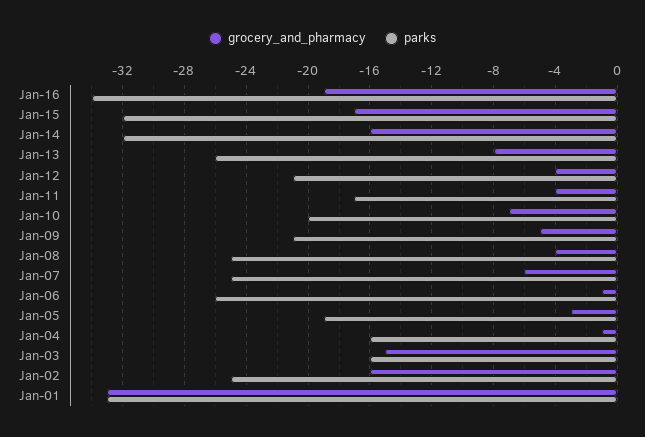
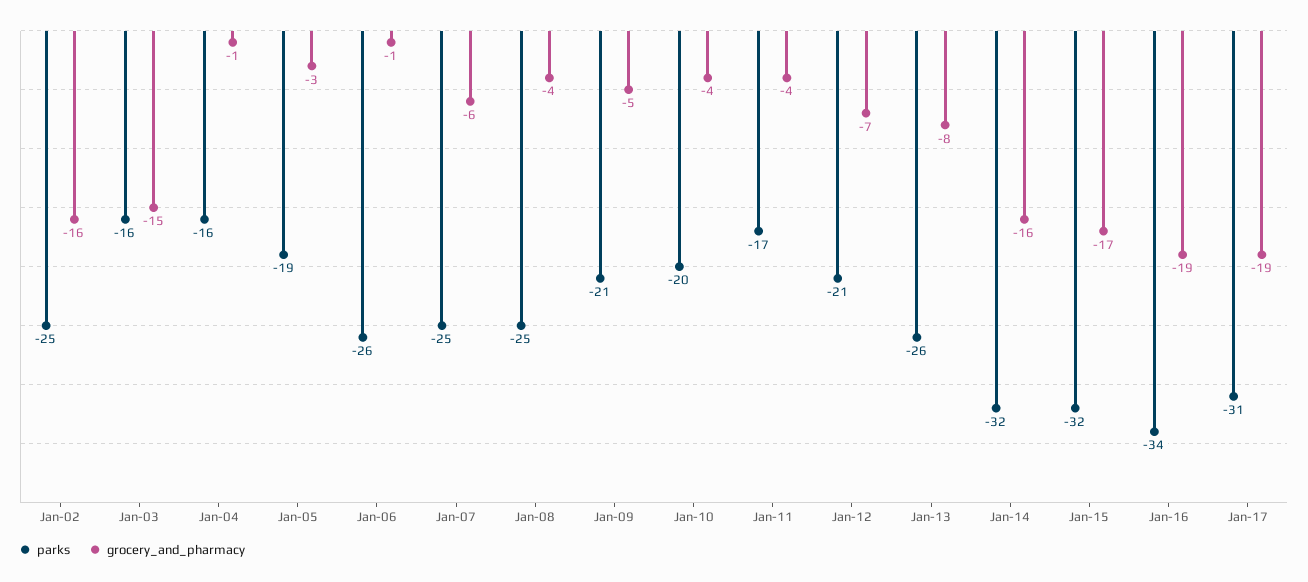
grocery_and_pharmacy, Jan-12: -4 -> -7
grocery_and_pharmacy, Jan-10: -7 -> -4
grocery_and_pharmacy, Jan-01: -33 -> none
parks, Jan-01: -33 -> none
parks, Jan-17: none -> -31
grocery_and_pharmacy, Jan-17: none -> -19

